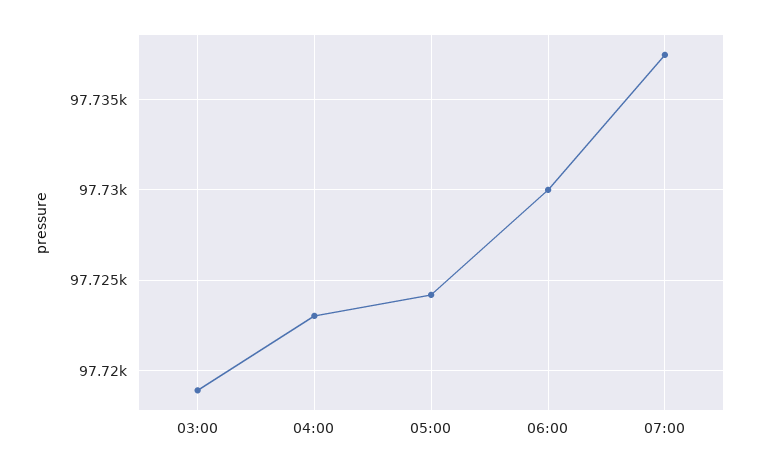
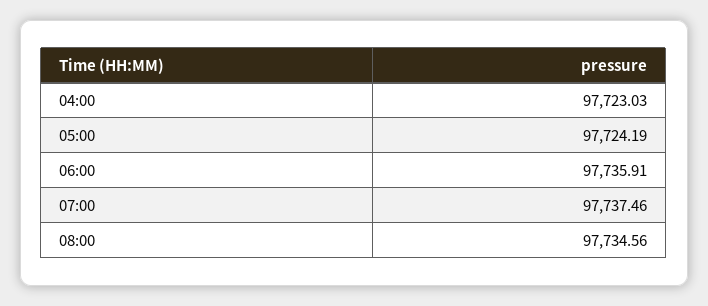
03:00: 97719 -> none
06:00: 97730 -> 97735.91
08:00: none -> 97734.56

